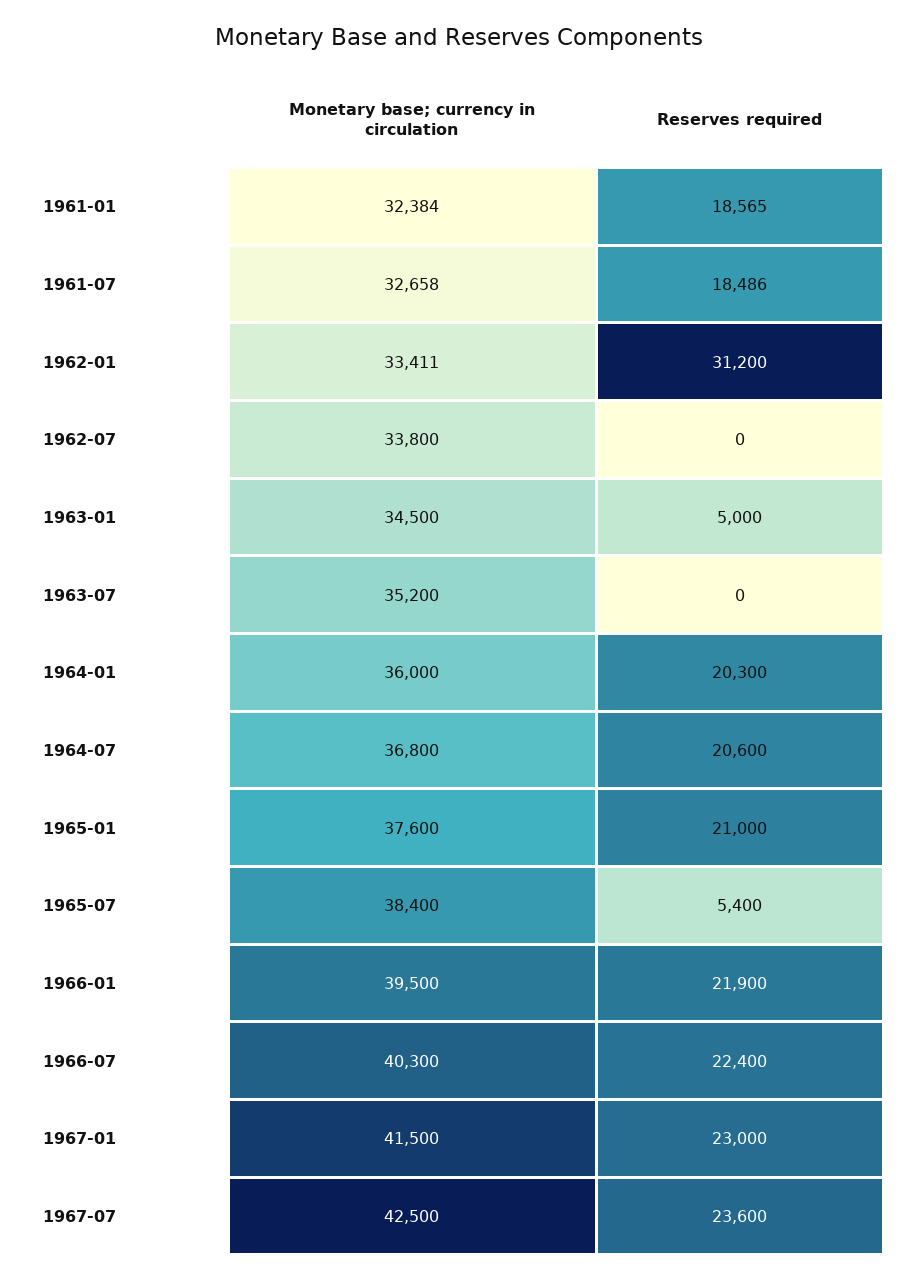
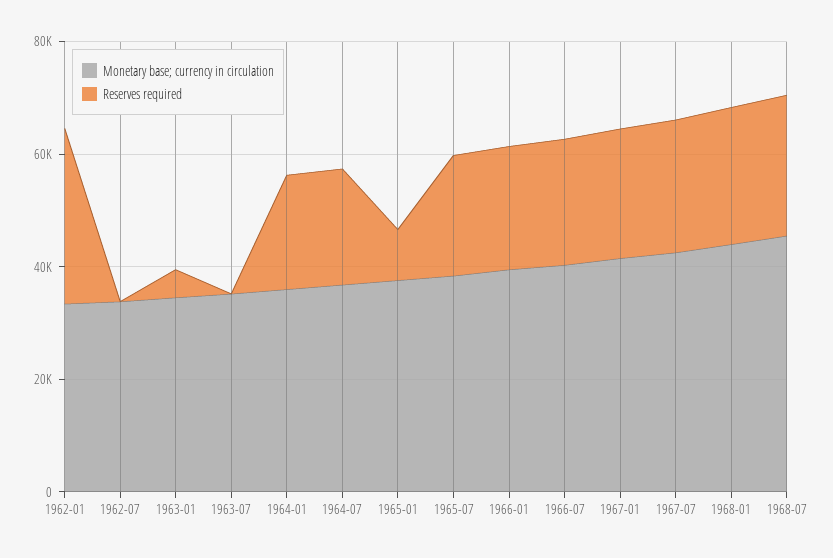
Monetary base; currency in circulation, 1961-01: 32384 -> none
Reserves required, 1961-01: 18565 -> none
Monetary base; currency in circulation, 1961-07: 32658 -> none
Reserves required, 1961-07: 18486 -> none
Reserves required, 1965-01: 21000 -> 10000
Reserves required, 1965-07: 5400 -> 20000
Monetary base; currency in circulation, 1968-01: none -> 45000
Reserves required, 1968-01: none -> 25000
Monetary base; currency in circulation, 1968-07: none -> 45000
Reserves required, 1968-07: none -> 25000

